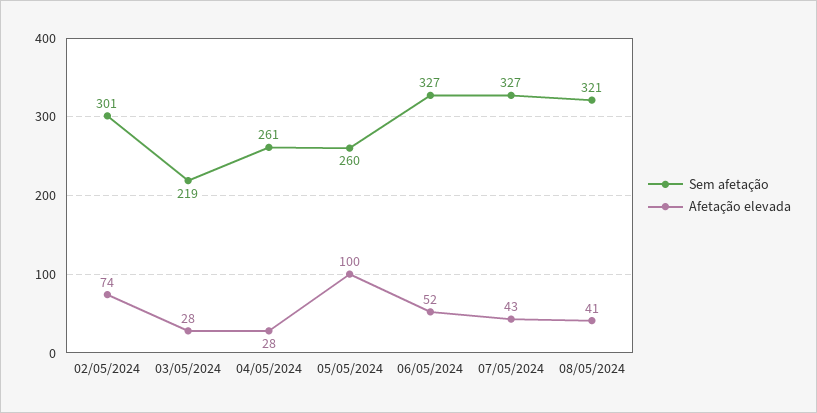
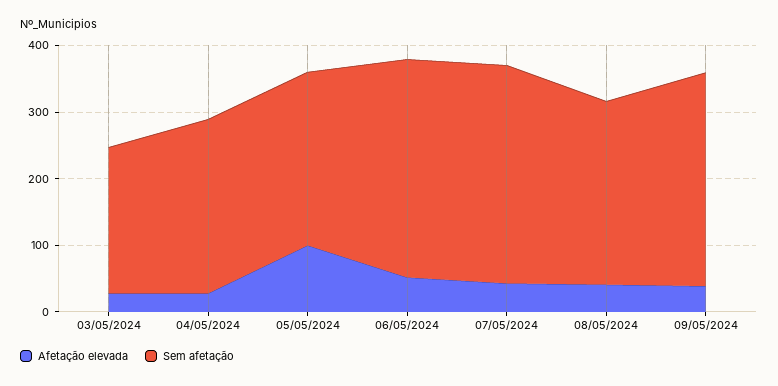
Sem afetação, 02/05/2024: 301 -> none
Afetação elevada, 02/05/2024: 74 -> none
Sem afetação, 08/05/2024: 321 -> 280
Afetação elevada, 09/05/2024: none -> 40
Sem afetação, 09/05/2024: none -> 320

